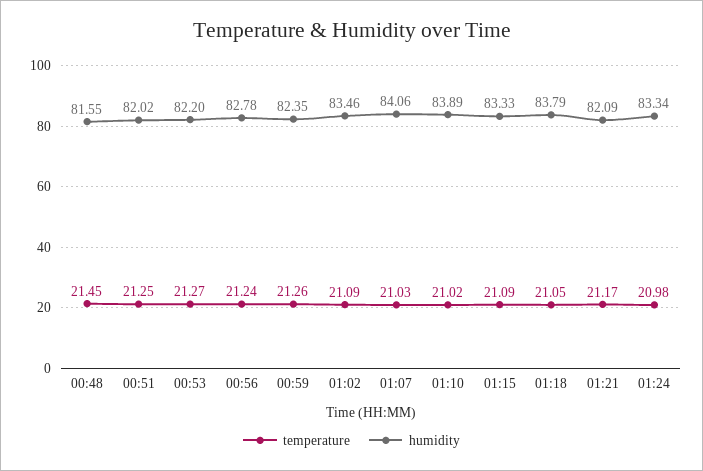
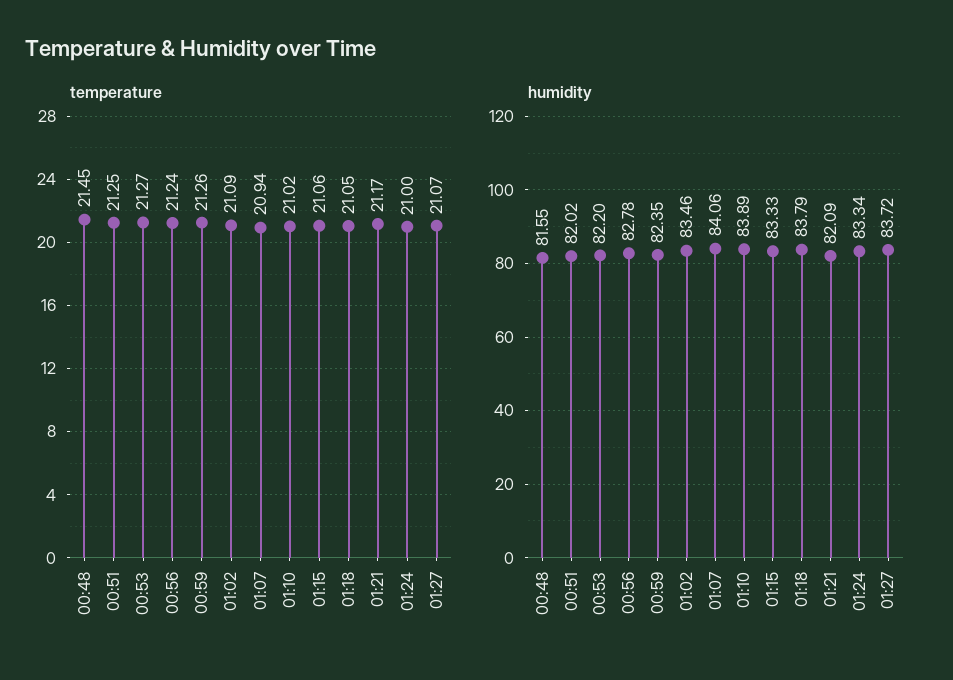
temperature, 01:07: 21.03 -> 20.94
temperature, 01:15: 21.09 -> 21.06
temperature, 01:24: 20.98 -> 21
temperature, 01:27: none -> 21.07
humidity, 01:27: none -> 83.72

